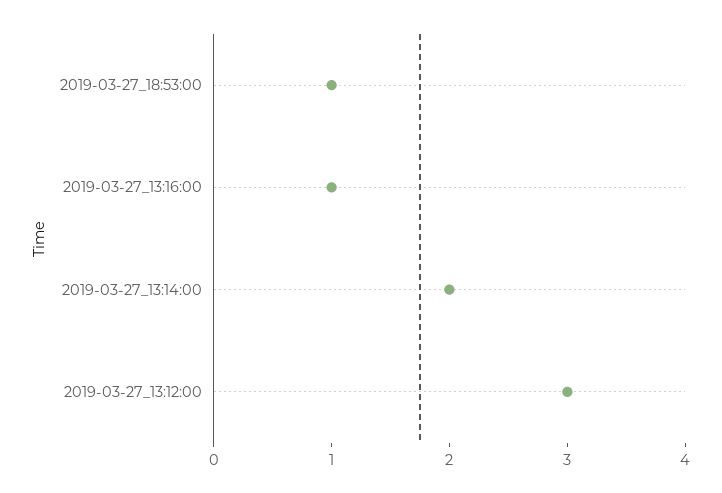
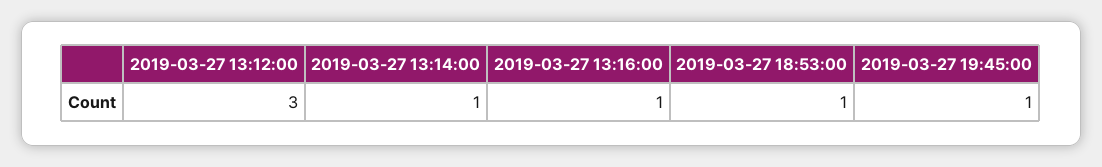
2019-03-27_13:14:00: 2 -> 1
2019-03-27 19:45:00: none -> 1

